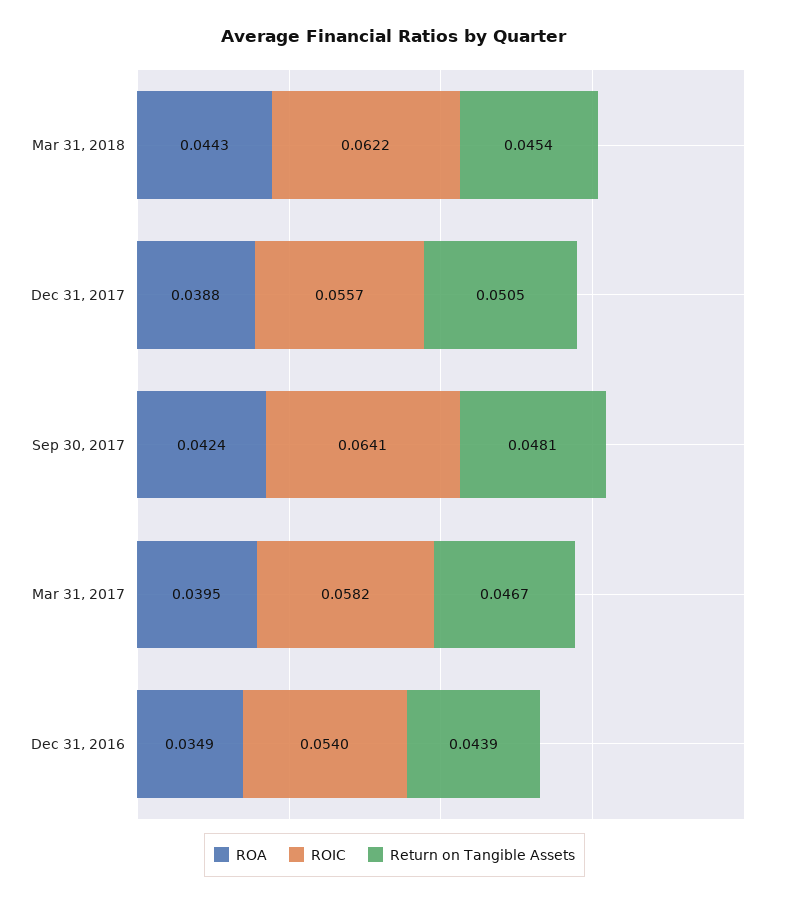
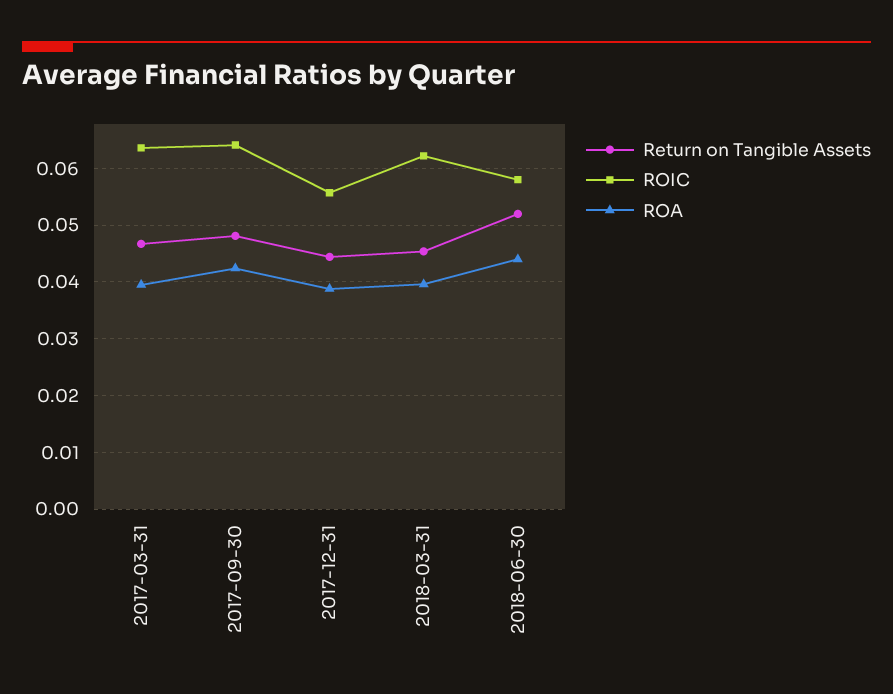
ROA, Mar 31, 2018: 0.0443 -> 0.04
Return on Tangible Assets, Dec 31, 2017: 0.0505 -> 0.044
ROIC, Mar 31, 2017: 0.0582 -> 0.064
ROA, Dec 31, 2016: 0.0349 -> none
ROIC, Dec 31, 2016: 0.054 -> none
Return on Tangible Assets, Dec 31, 2016: 0.0439 -> none
Return on Tangible Assets, 2018-06-30: none -> 0.052
ROIC, 2018-06-30: none -> 0.058
ROA, 2018-06-30: none -> 0.044

